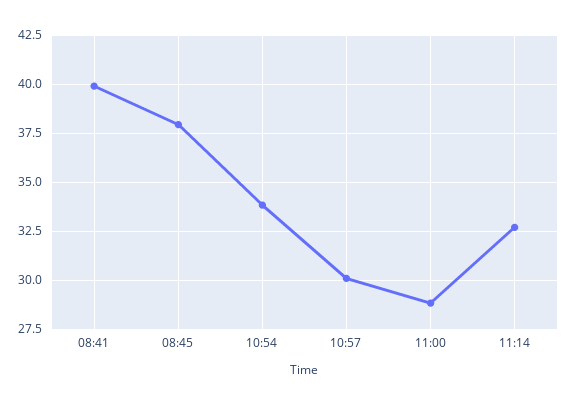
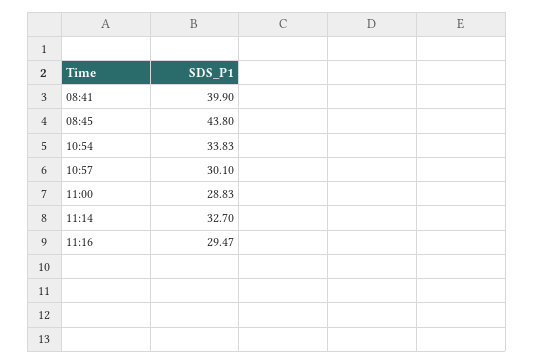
08:45: 38 -> 43.8
11:16: none -> 29.47

